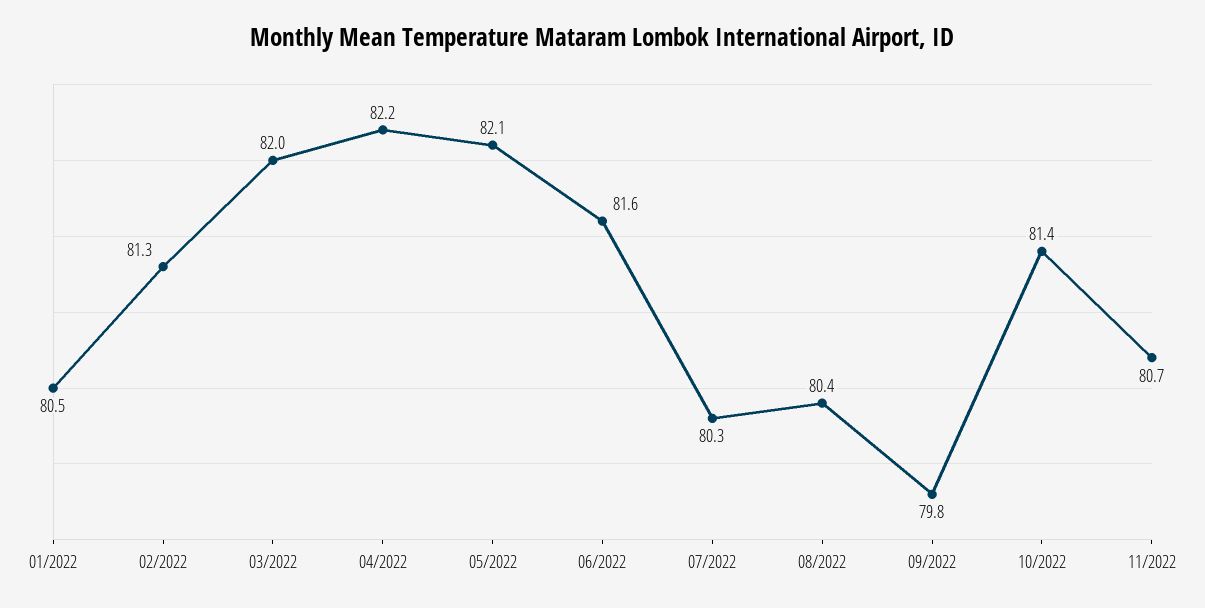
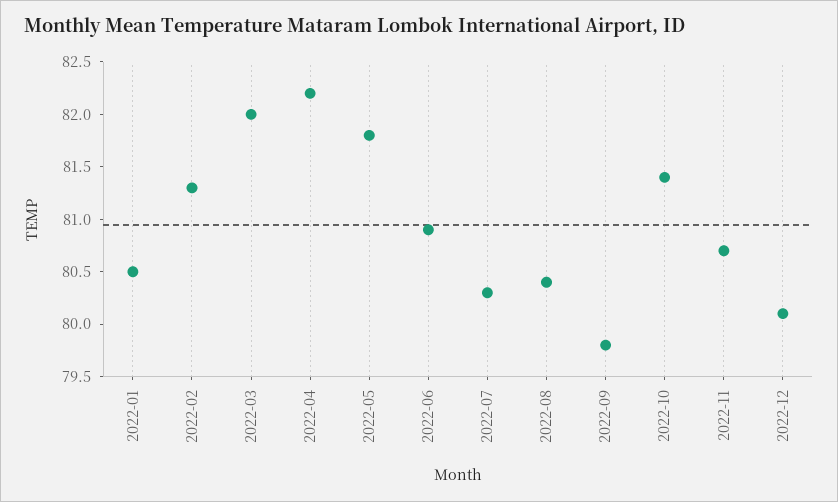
05/2022: 82.1 -> 81.8
06/2022: 81.6 -> 80.9
2022-12: none -> 80.1

